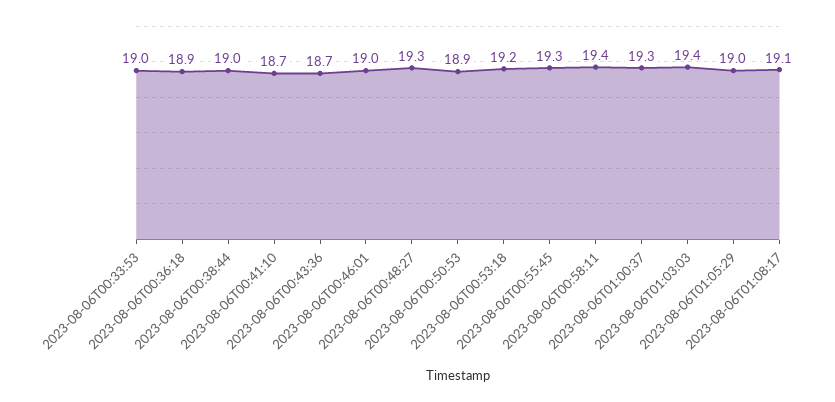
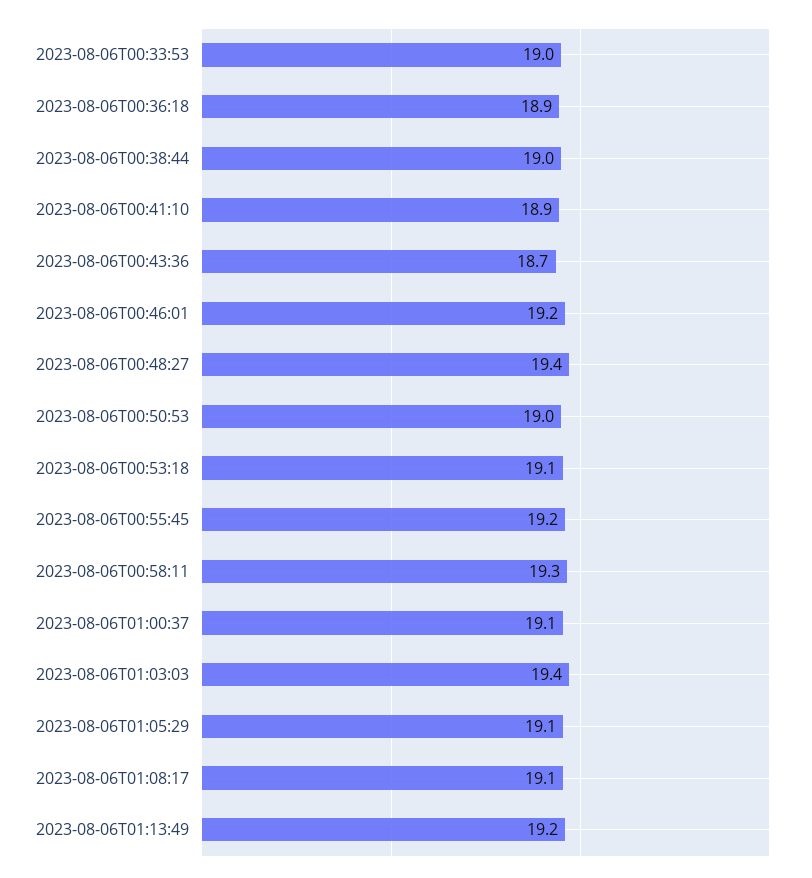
2023-08-06T00:41:10: 18.7 -> 18.9
2023-08-06T00:46:01: 19 -> 19.2
2023-08-06T00:48:27: 19.3 -> 19.4
2023-08-06T00:50:53: 18.9 -> 19
2023-08-06T00:53:18: 19.2 -> 19.1
2023-08-06T00:55:45: 19.3 -> 19.2
2023-08-06T00:58:11: 19.4 -> 19.3
2023-08-06T01:00:37: 19.3 -> 19.1
2023-08-06T01:05:29: 19 -> 19.1
2023-08-06T01:13:49: none -> 19.2

